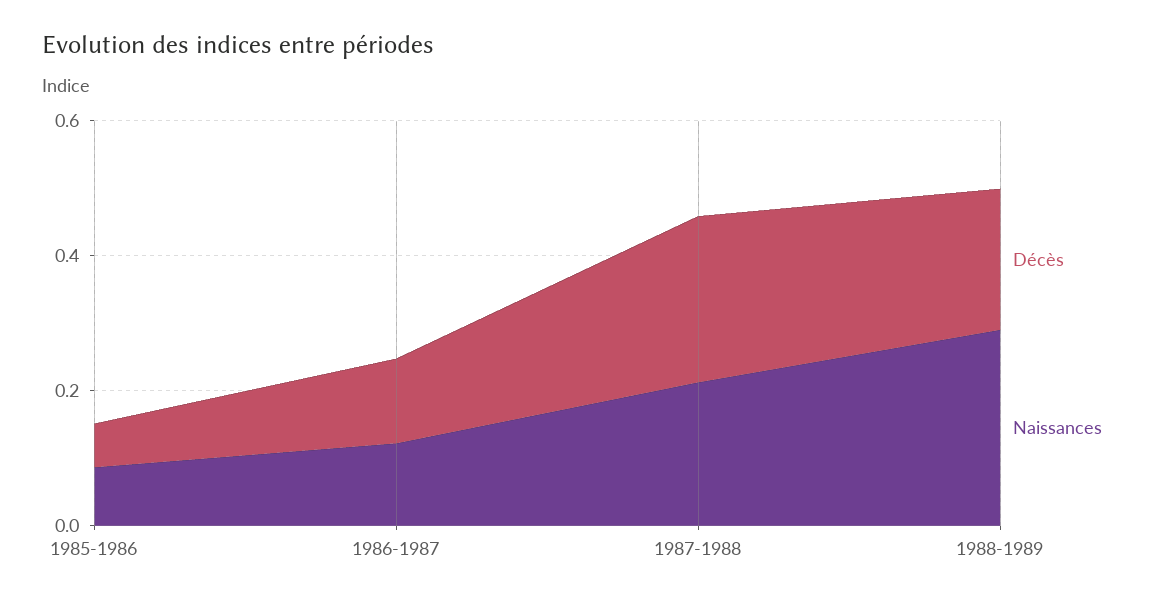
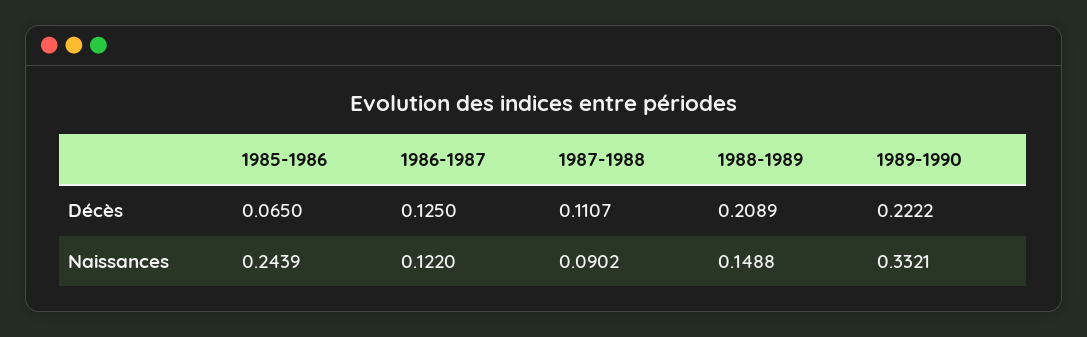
Naissances, 1985-1986: 0.1 -> 0.2439
Décès, 1987-1988: 0.25 -> 0.1107
Naissances, 1987-1988: 0.2 -> 0.0902
Naissances, 1988-1989: 0.3 -> 0.1488
Décès, 1989-1990: none -> 0.2222
Naissances, 1989-1990: none -> 0.3321

